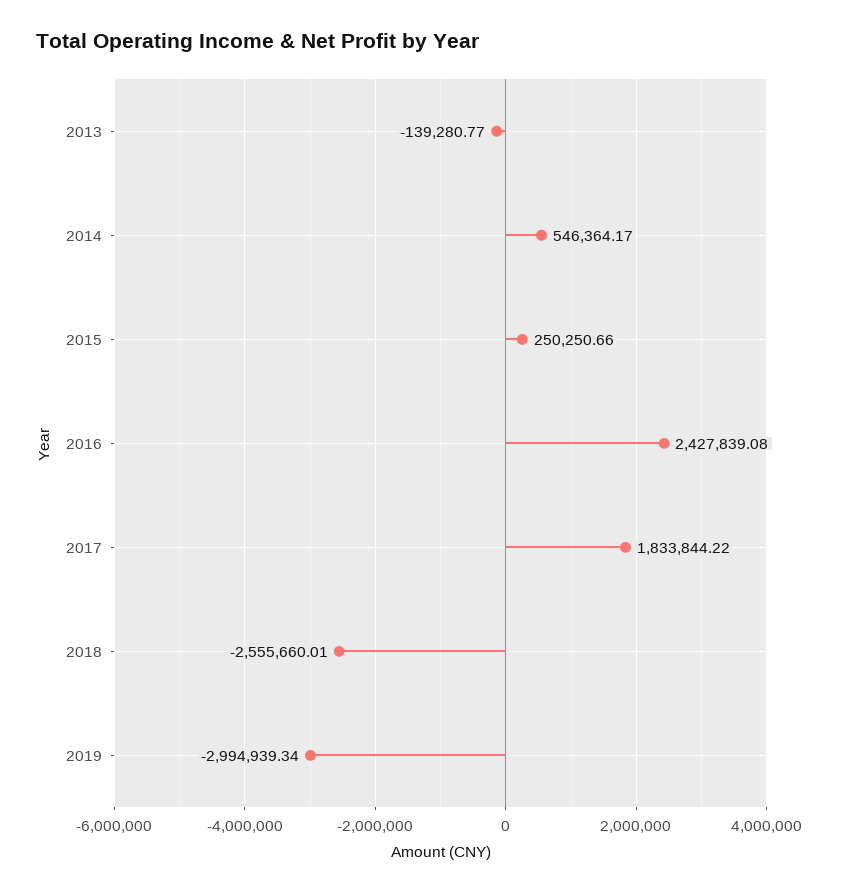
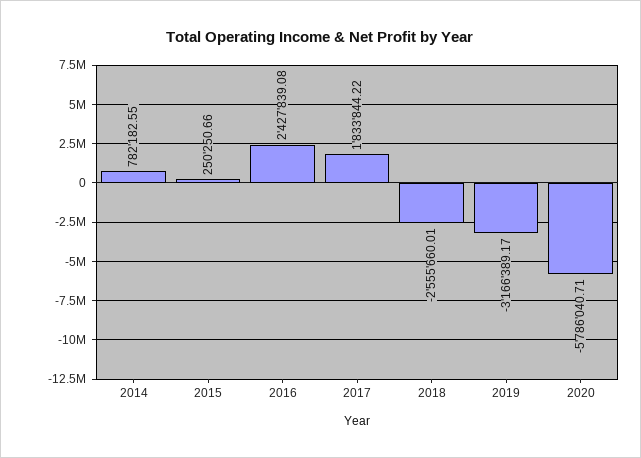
2013: -139280.77 -> none
2014: 546364.17 -> 782182.55
2019: -2994939.34 -> -3166389.17
2020: none -> -5786040.71

